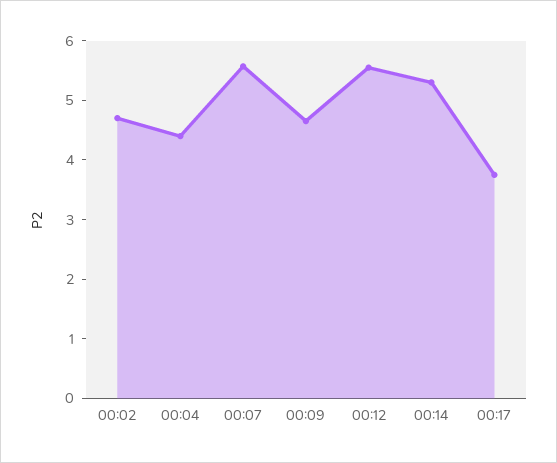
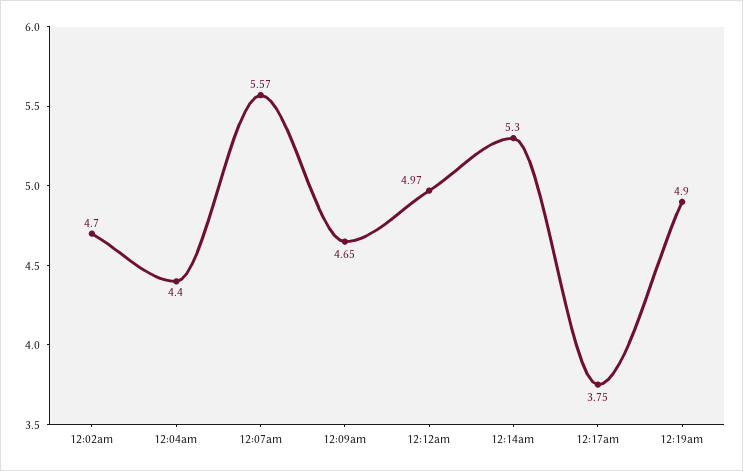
00:12: 5.6 -> 4.97
12:19am: none -> 4.9

